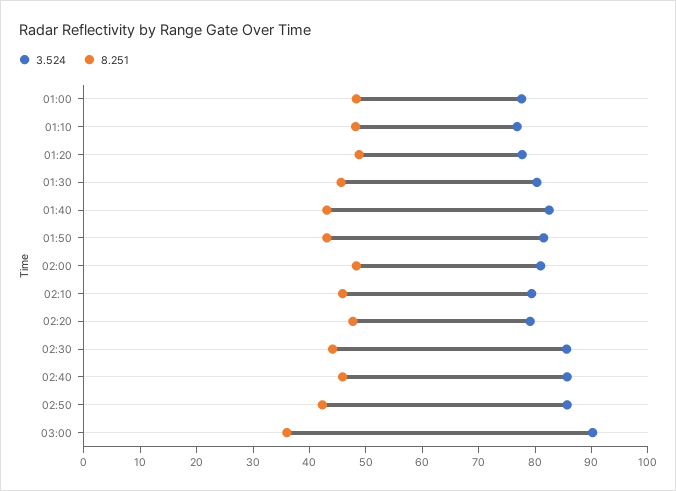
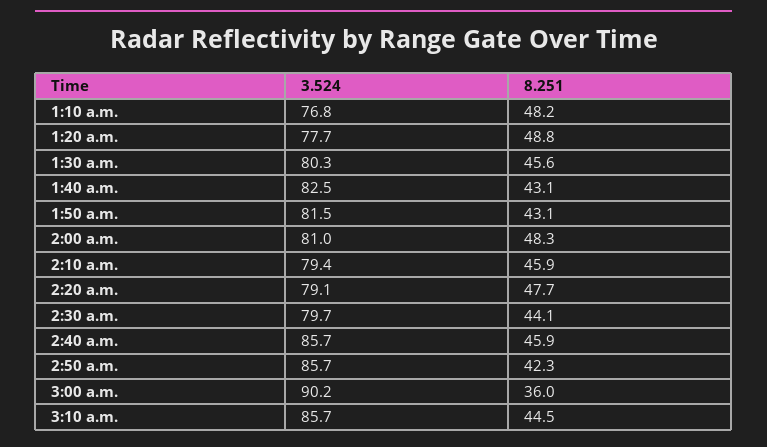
3.524, 01:00: 78 -> none
8.251, 01:00: 48 -> none
3.524, 02:30: 86 -> 79.7
3.524, 3:10 a.m.: none -> 85.7
8.251, 3:10 a.m.: none -> 44.5

